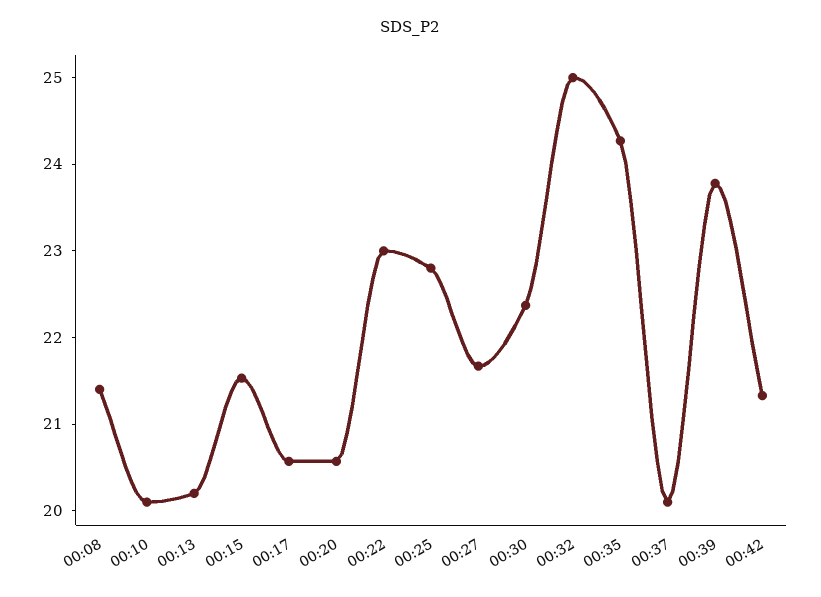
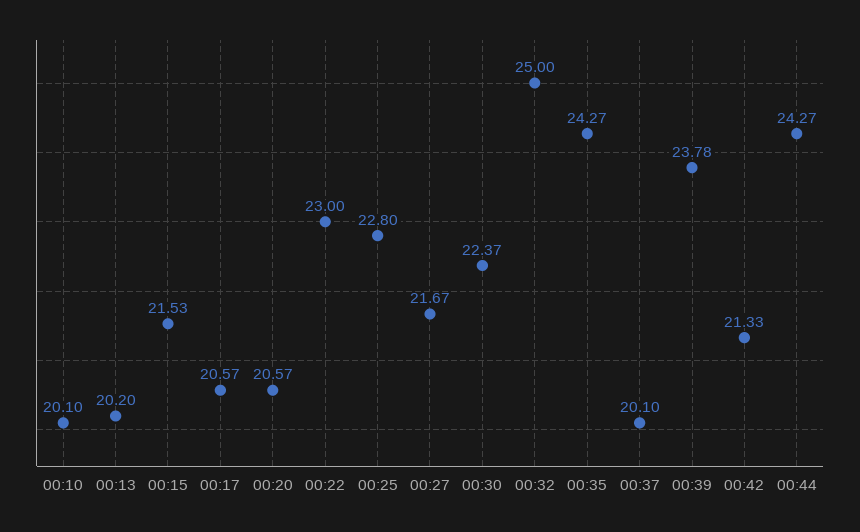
00:08: 21.4 -> none
00:44: none -> 24.27

